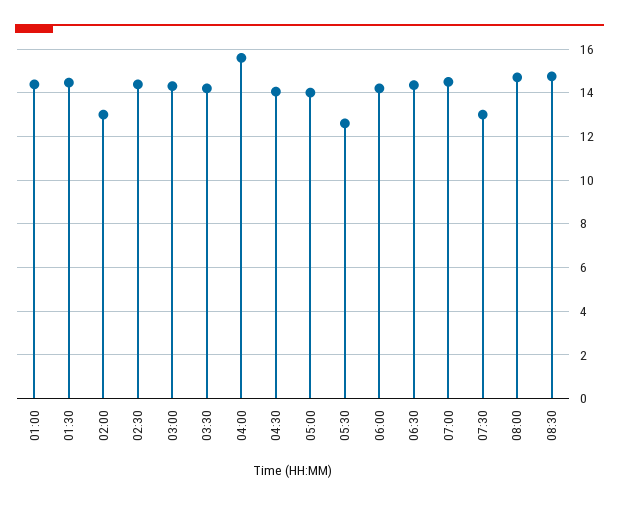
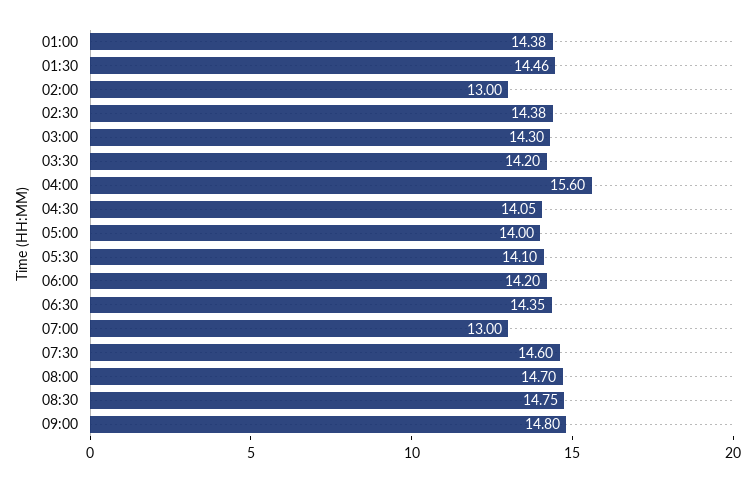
05:30: 12.5 -> 14.1
07:00: 14.5 -> 13
07:30: 13 -> 14.6
09:00: none -> 14.8

